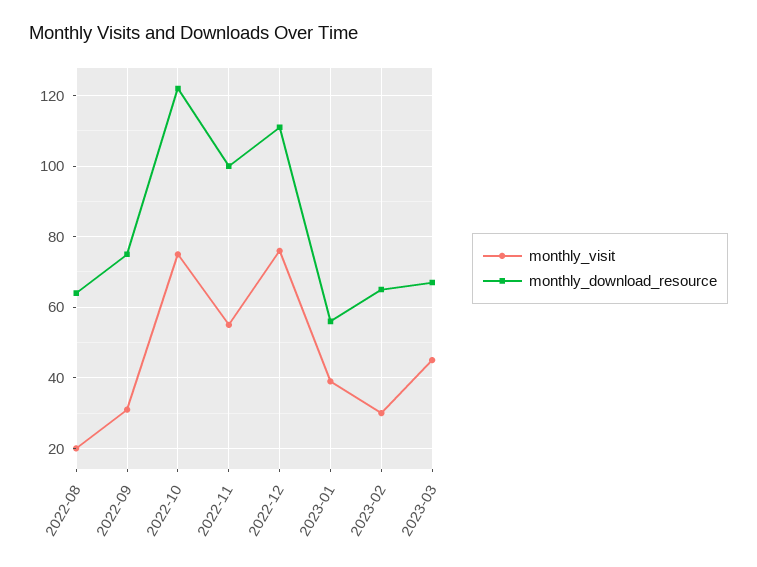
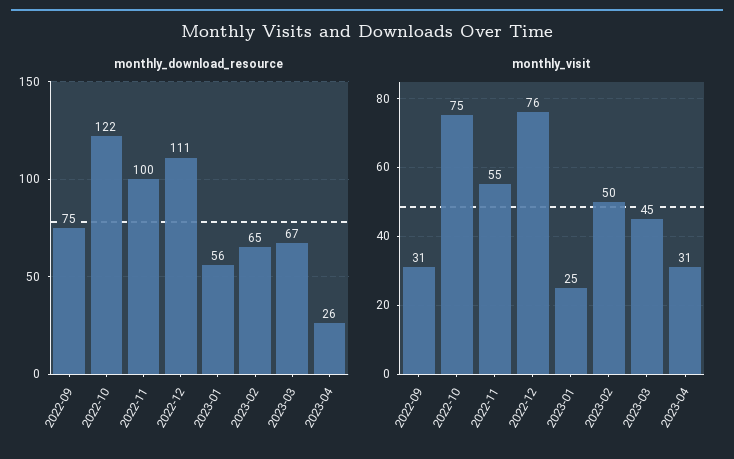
monthly_visit, 2022-08: 20 -> none
monthly_download_resource, 2022-08: 65 -> none
monthly_visit, 2023-01: 40 -> 25
monthly_visit, 2023-02: 30 -> 50
monthly_download_resource, 2023-04: none -> 26
monthly_visit, 2023-04: none -> 31

